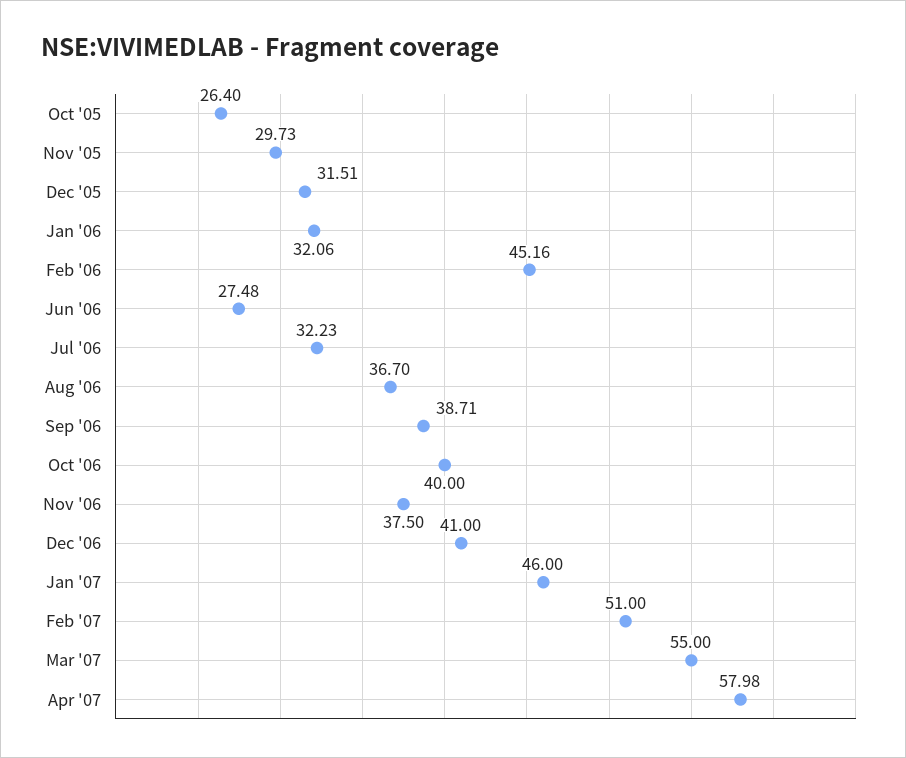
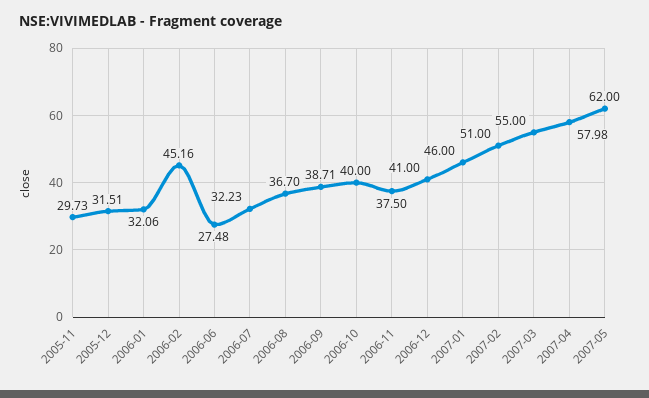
Oct '05: 26.4 -> none
2007-05: none -> 62

